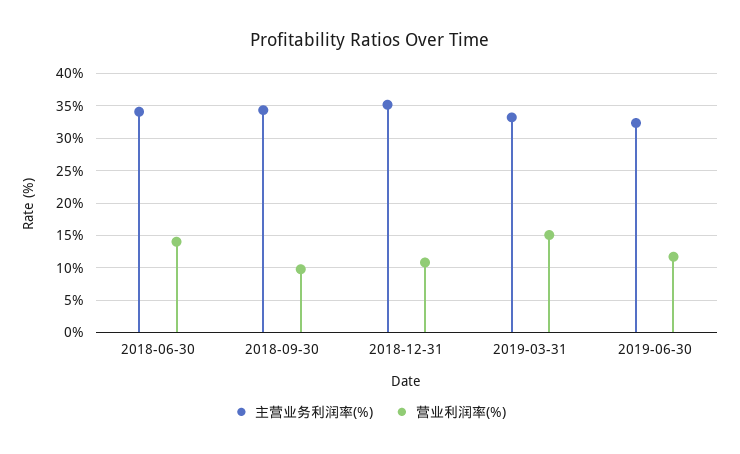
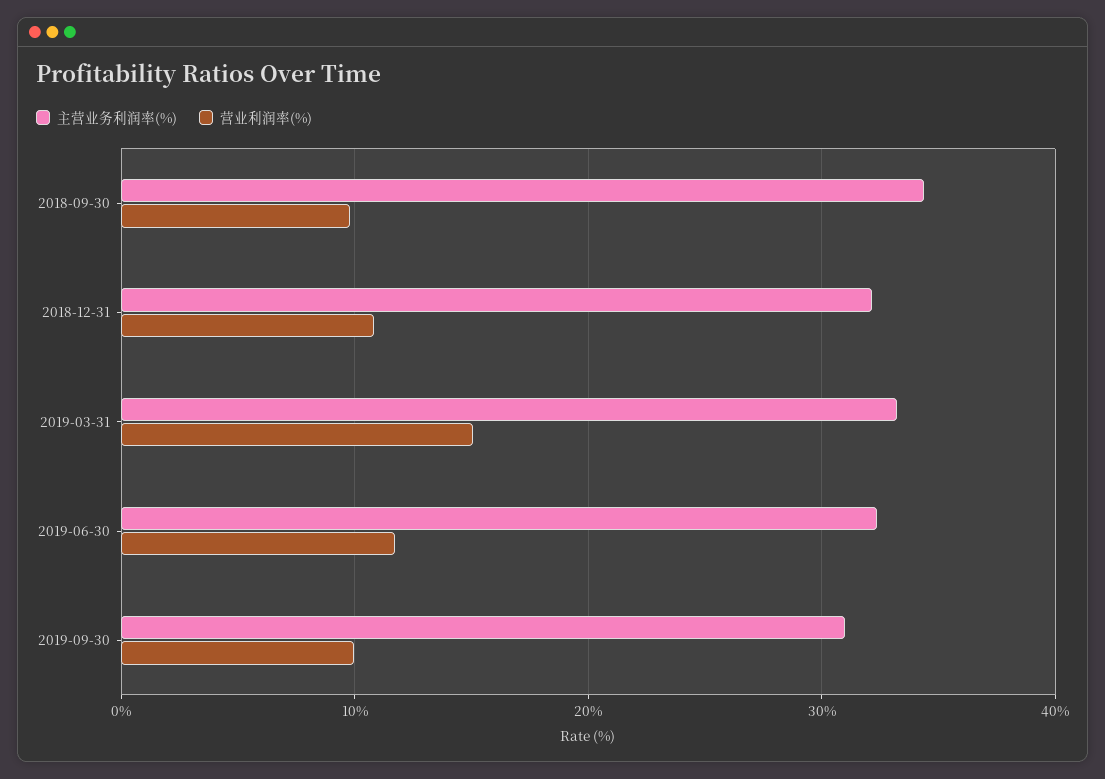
主营业务利润率(%), 2018-06-30: 34 -> none
营业利润率(%), 2018-06-30: 14 -> none
主营业务利润率(%), 2018-12-31: 35 -> 32
主营业务利润率(%), 2019-09-30: none -> 31
营业利润率(%), 2019-09-30: none -> 10

